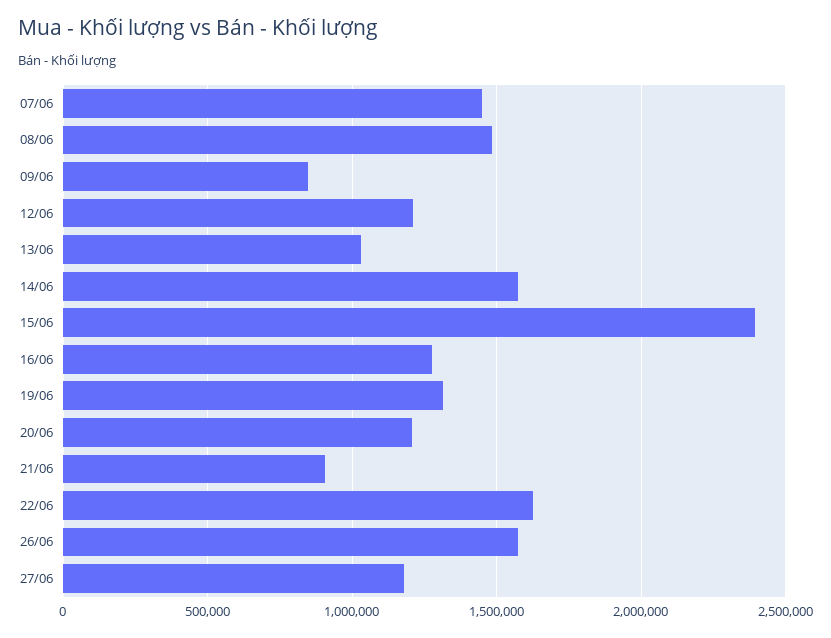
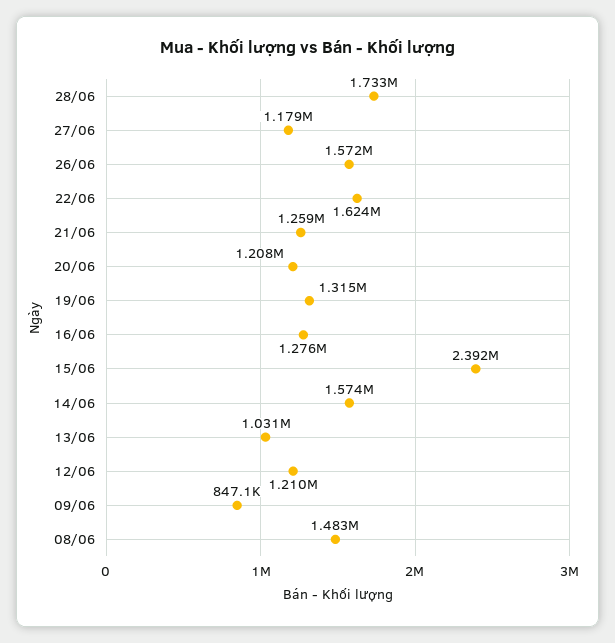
07/06: 1450000 -> none
21/06: 900000 -> 1259000
28/06: none -> 1733000

